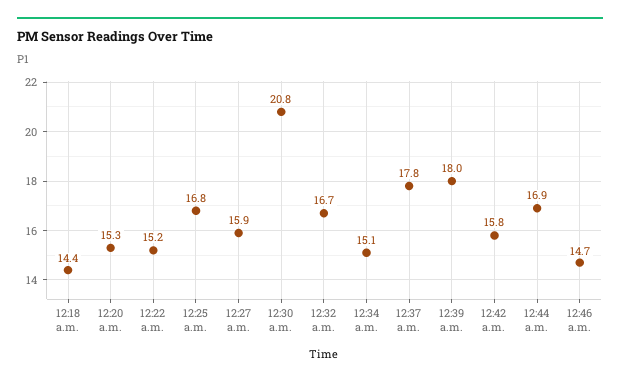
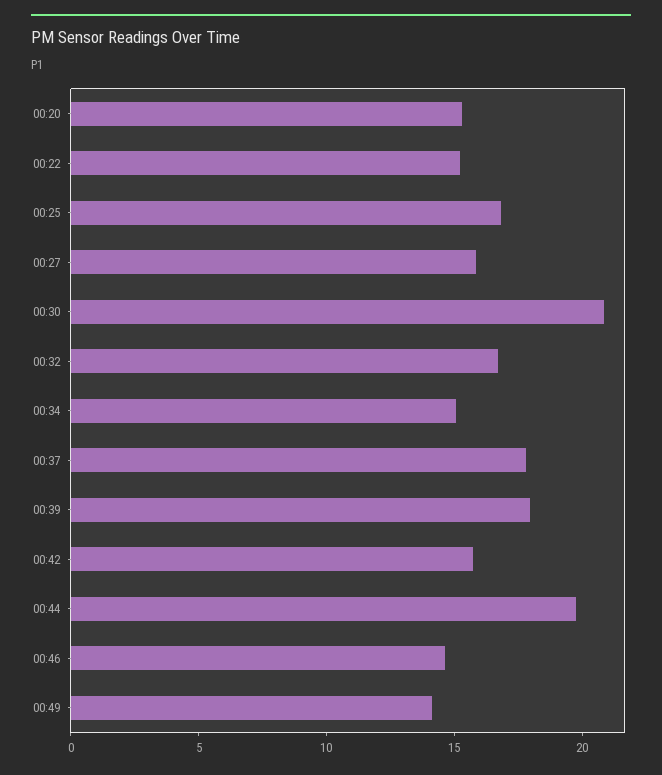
12:18 a.m.: 14.4 -> none
12:44 a.m.: 16.9 -> 20
00:49: none -> 14

